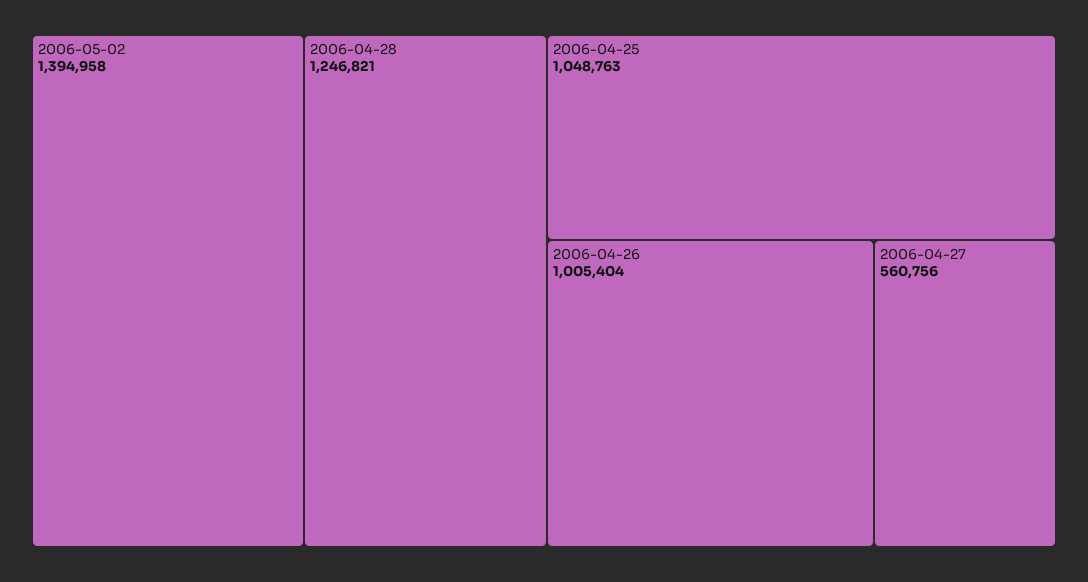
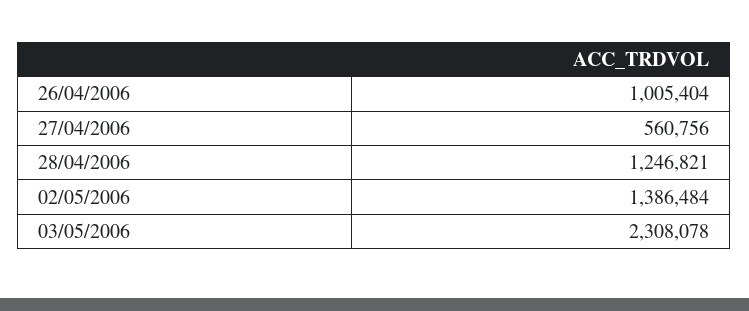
2006-05-02: 1394958 -> 1386484
2006-04-25: 1048763 -> none
03/05/2006: none -> 2308078

